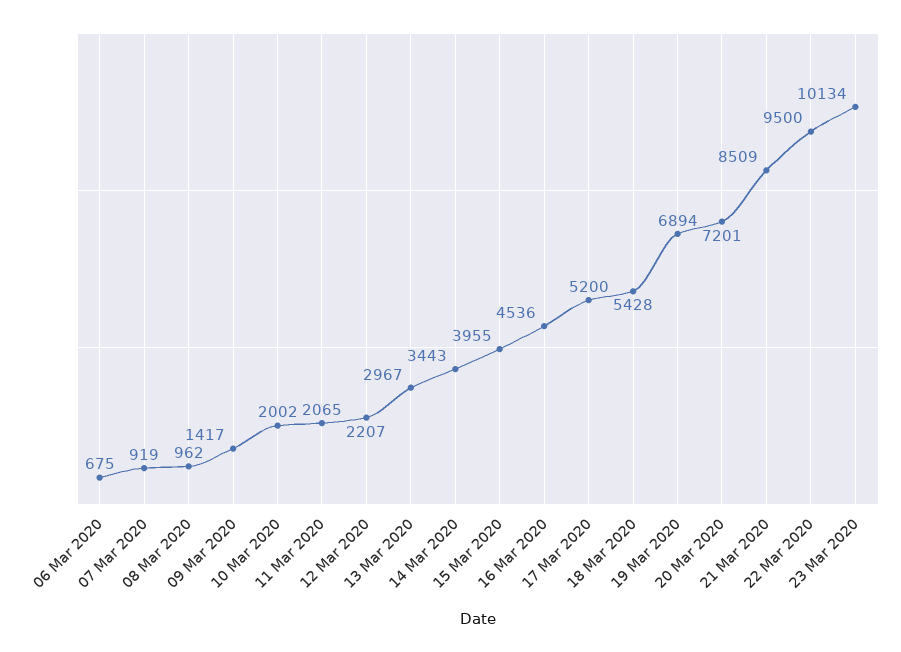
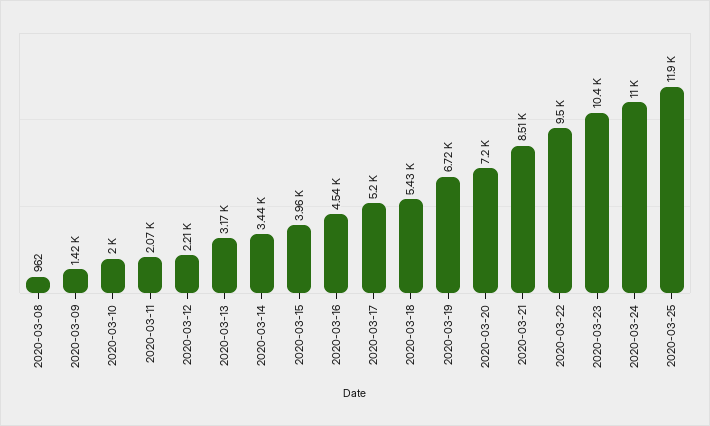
06 Mar 2020: 675 -> none
07 Mar 2020: 919 -> none
13 Mar 2020: 2967 -> 3170
19 Mar 2020: 6894 -> 6720
23 Mar 2020: 10134 -> 10400
2020-03-24: none -> 11000
2020-03-25: none -> 11900

